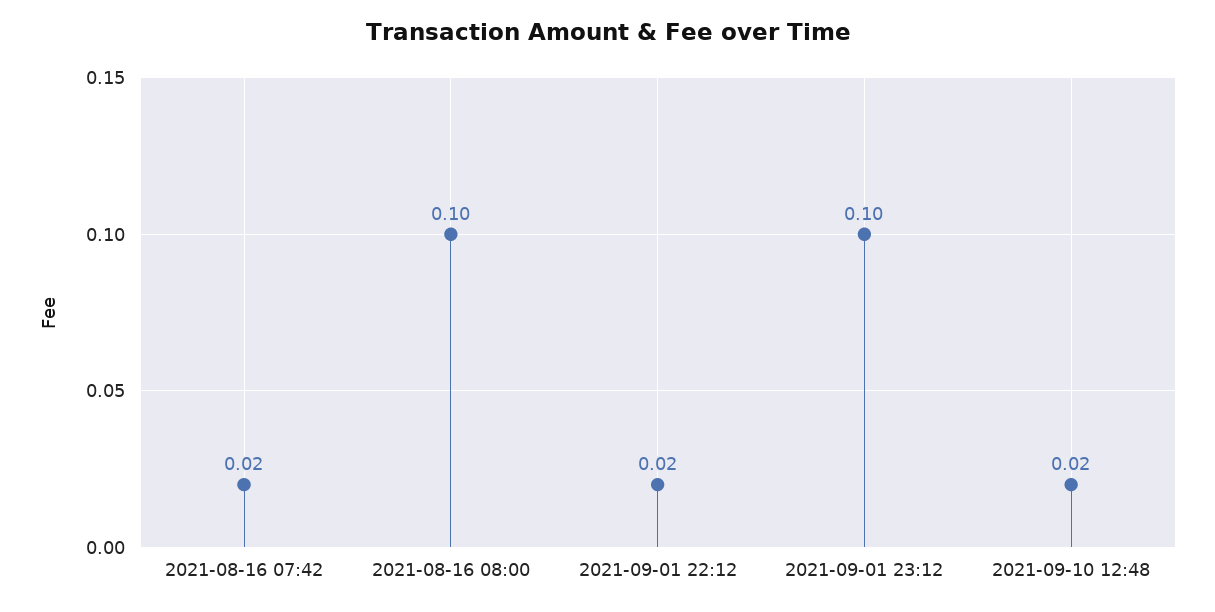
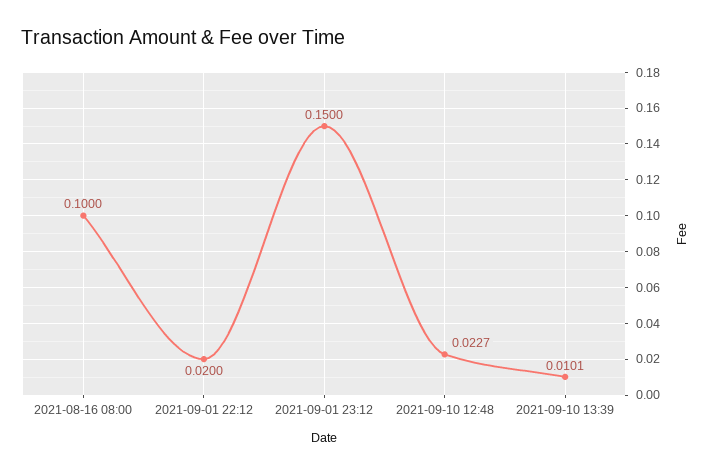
2021-08-16 07:42: 0.02 -> none
2021-09-01 23:12: 0.1 -> 0.15
2021-09-10 12:48: 0.02 -> 0.0227
2021-09-10 13:39: none -> 0.0101

